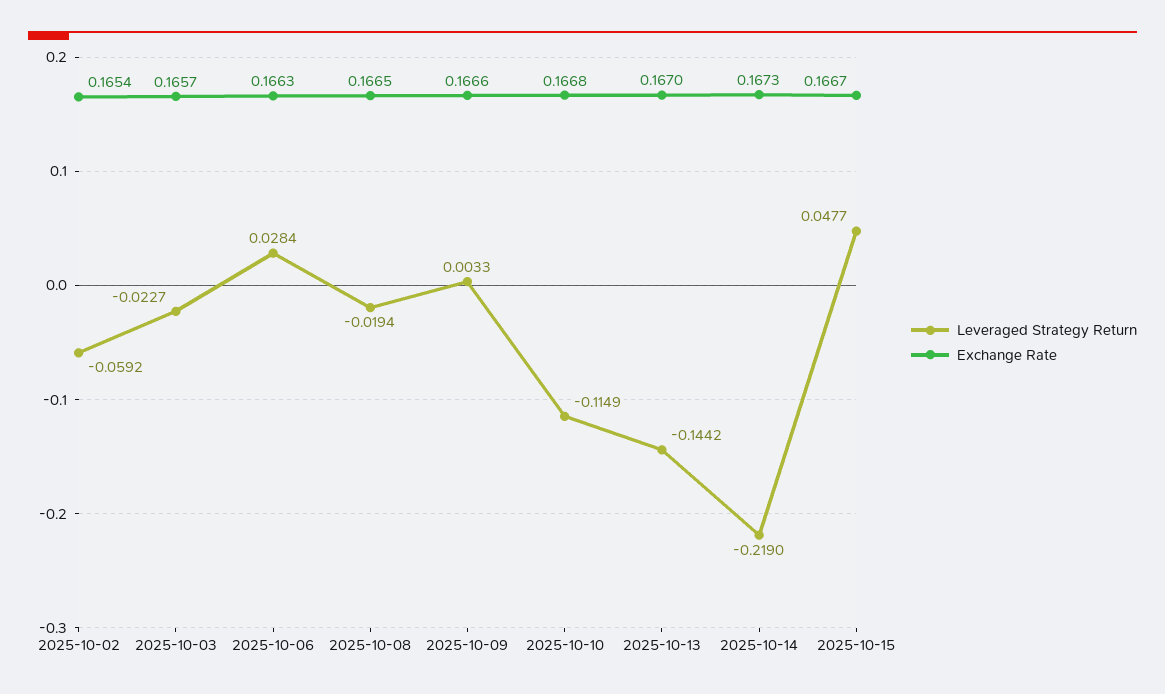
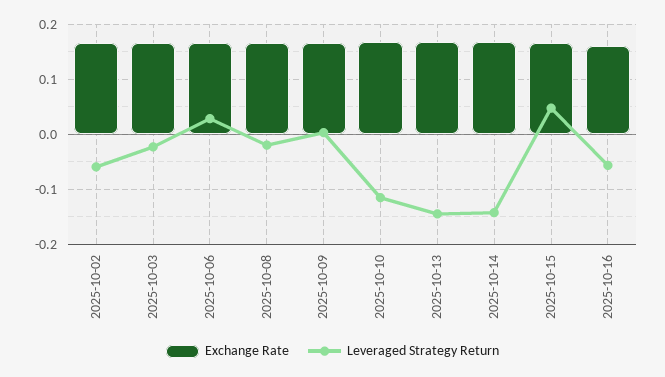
Leveraged Strategy Return, 2025-10-14: -0.219 -> -0.14
Exchange Rate, 2025-10-16: none -> 0.16
Leveraged Strategy Return, 2025-10-16: none -> -0.06

